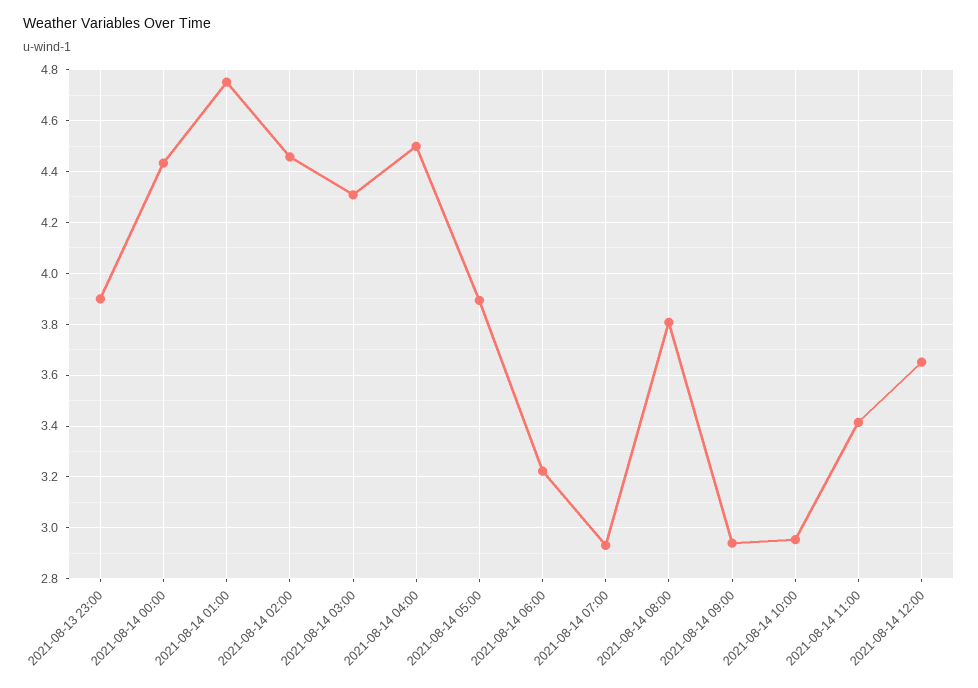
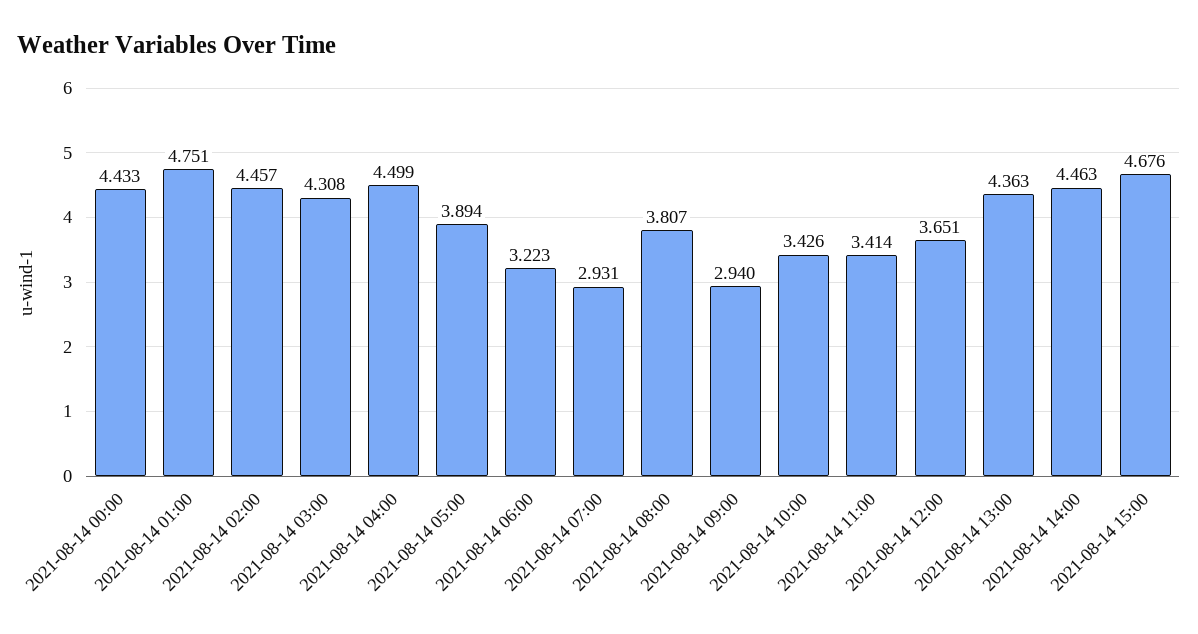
2021-08-13 23:00: 3.9 -> none
2021-08-14 10:00: 2.95 -> 3.426
2021-08-14 13:00: none -> 4.363
2021-08-14 14:00: none -> 4.463
2021-08-14 15:00: none -> 4.676

